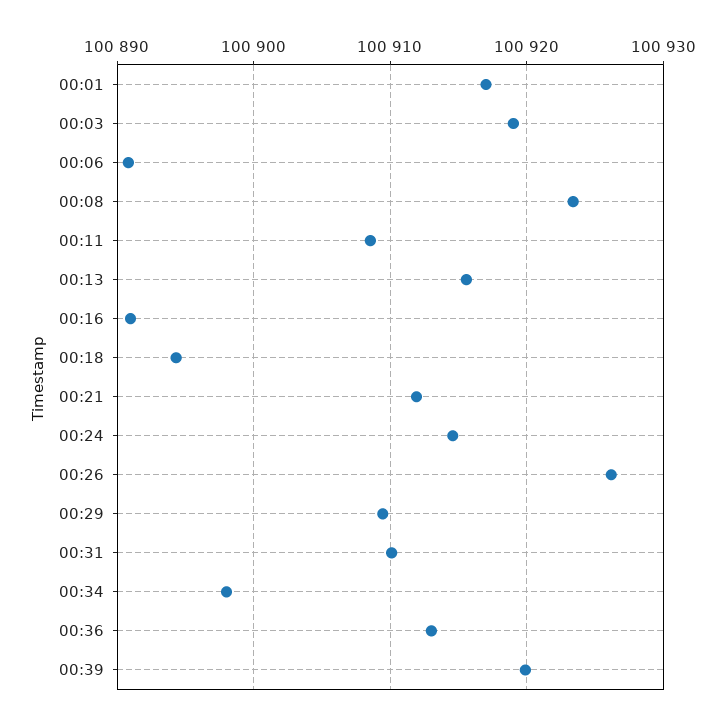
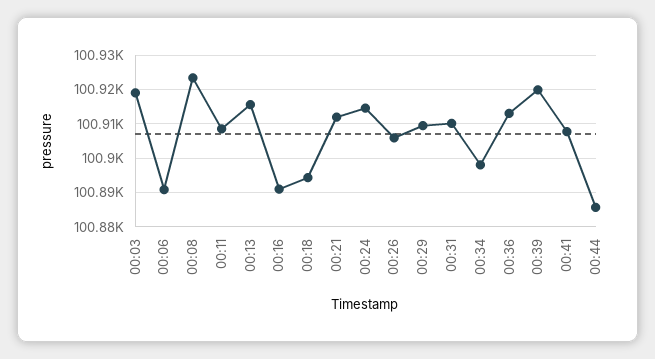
00:01: 100917 -> none
00:26: 100926 -> 100906
00:41: none -> 100908
00:44: none -> 100886

